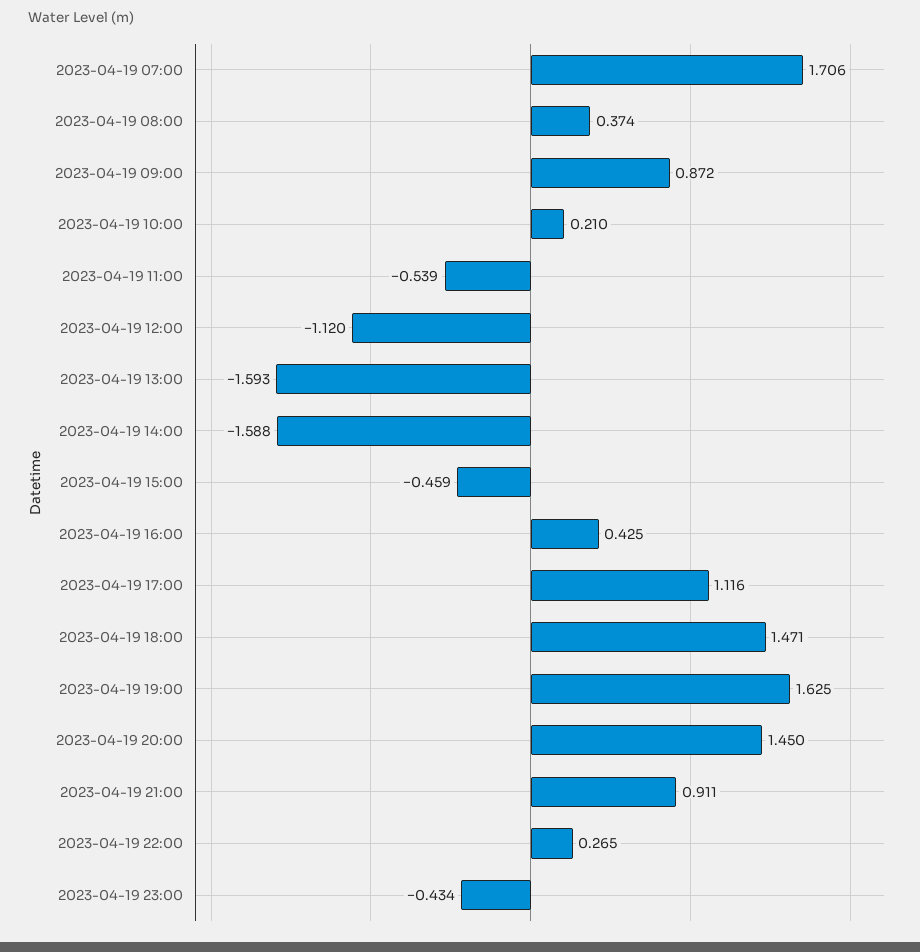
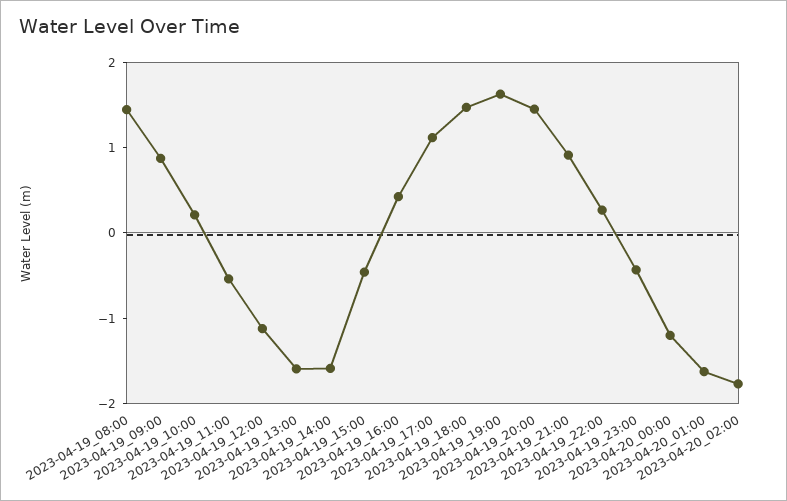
2023-04-19 07:00: 1.706 -> none
2023-04-19 08:00: 0.374 -> 1.4
2023-04-20_00:00: none -> -1.2
2023-04-20_01:00: none -> -1.6
2023-04-20_02:00: none -> -1.8

